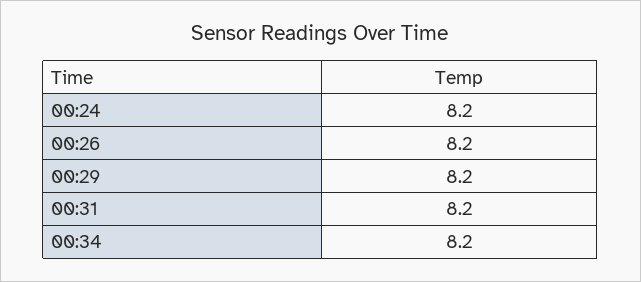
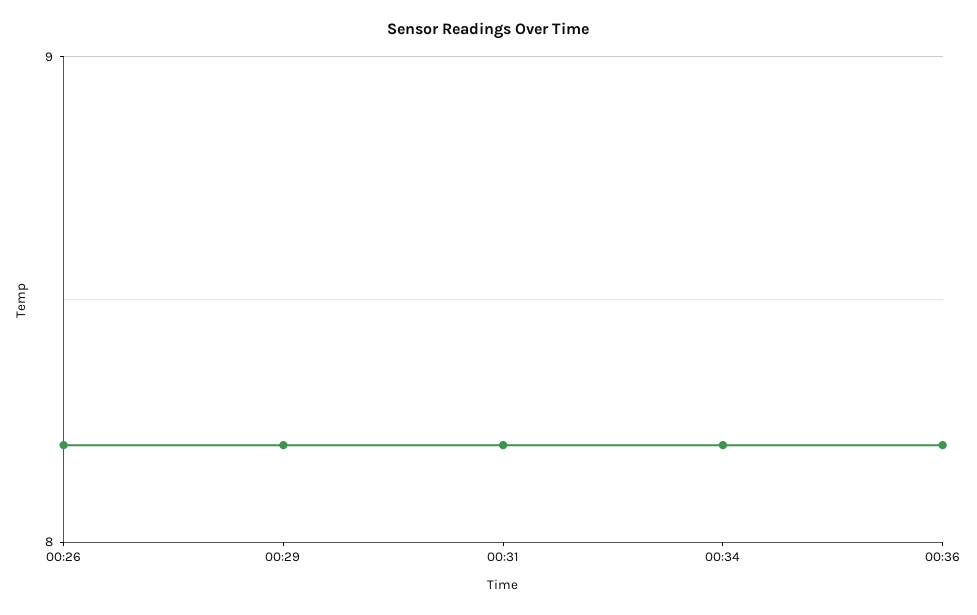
00:24: 8.2 -> none
00:36: none -> 8.2

